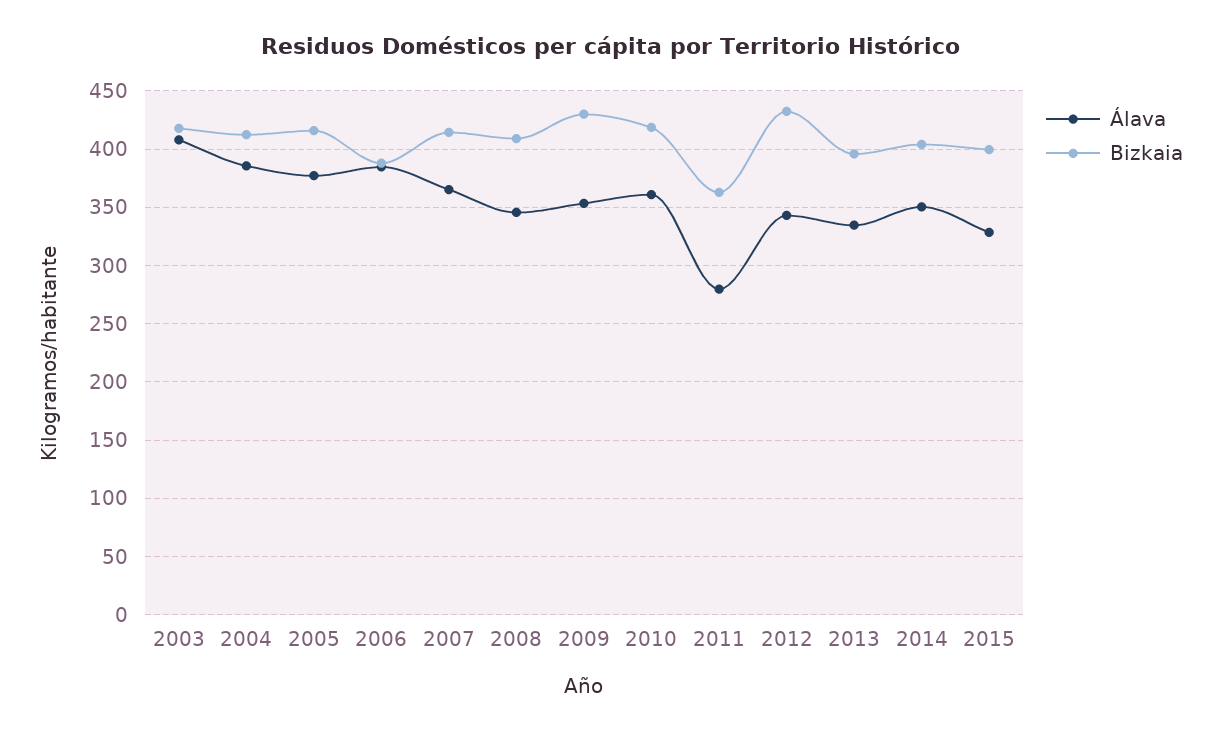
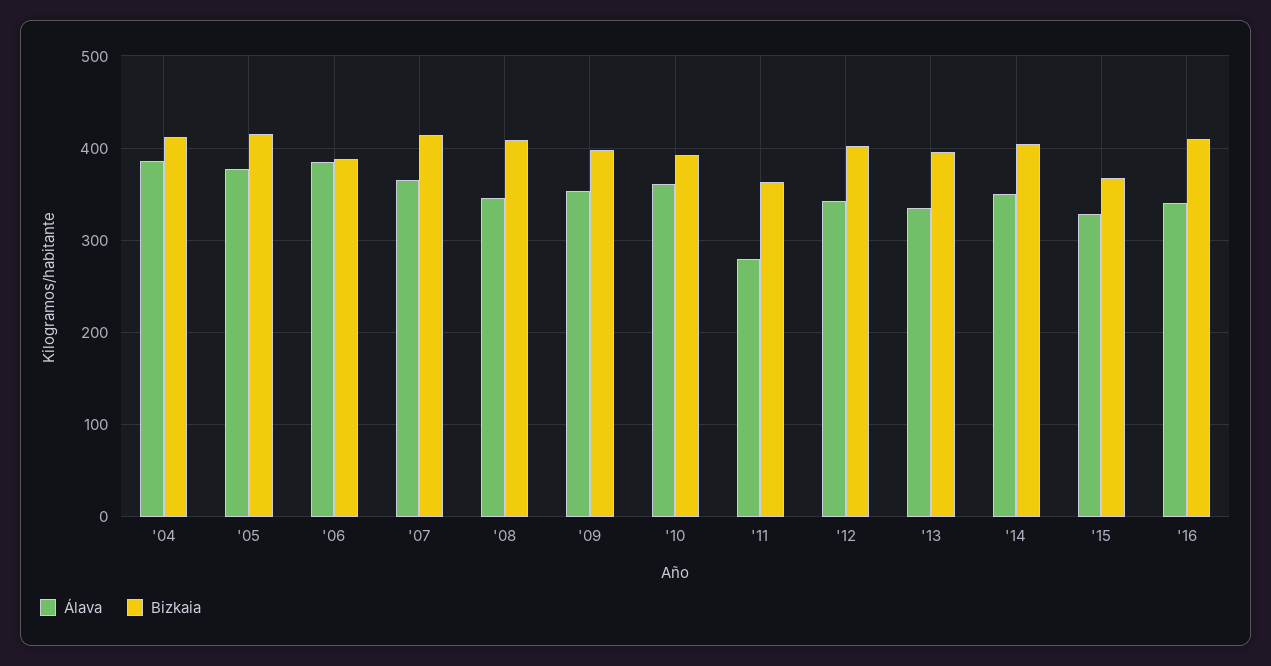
Álava, 2003: 410 -> none
Bizkaia, 2003: 420 -> none
Bizkaia, 2009: 430 -> 400
Bizkaia, 2010: 420 -> 390
Bizkaia, 2012: 430 -> 400
Bizkaia, 2015: 400 -> 370
Álava, '16: none -> 340
Bizkaia, '16: none -> 410

